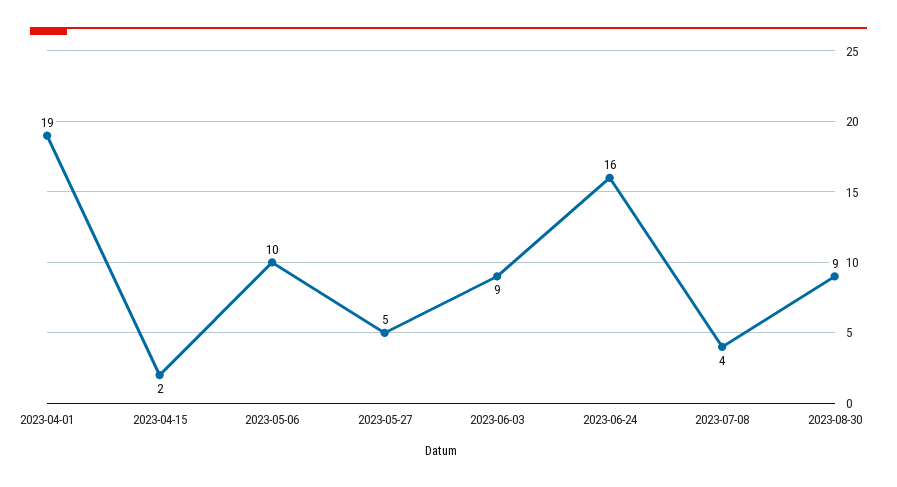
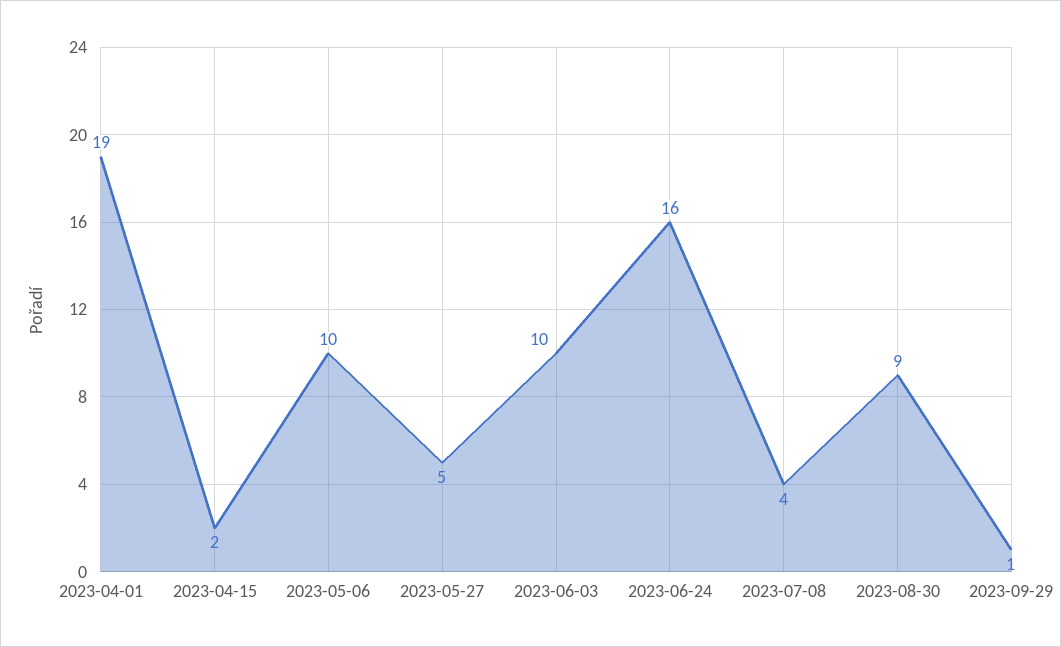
2023-06-03: 9 -> 10
2023-09-29: none -> 1

